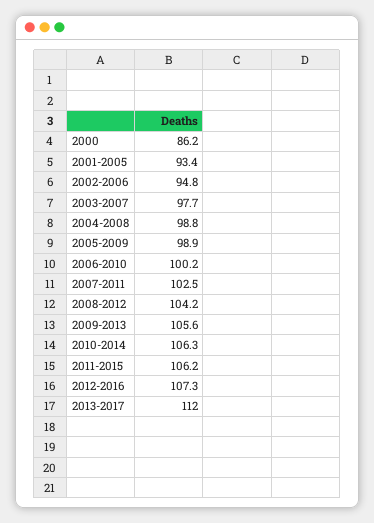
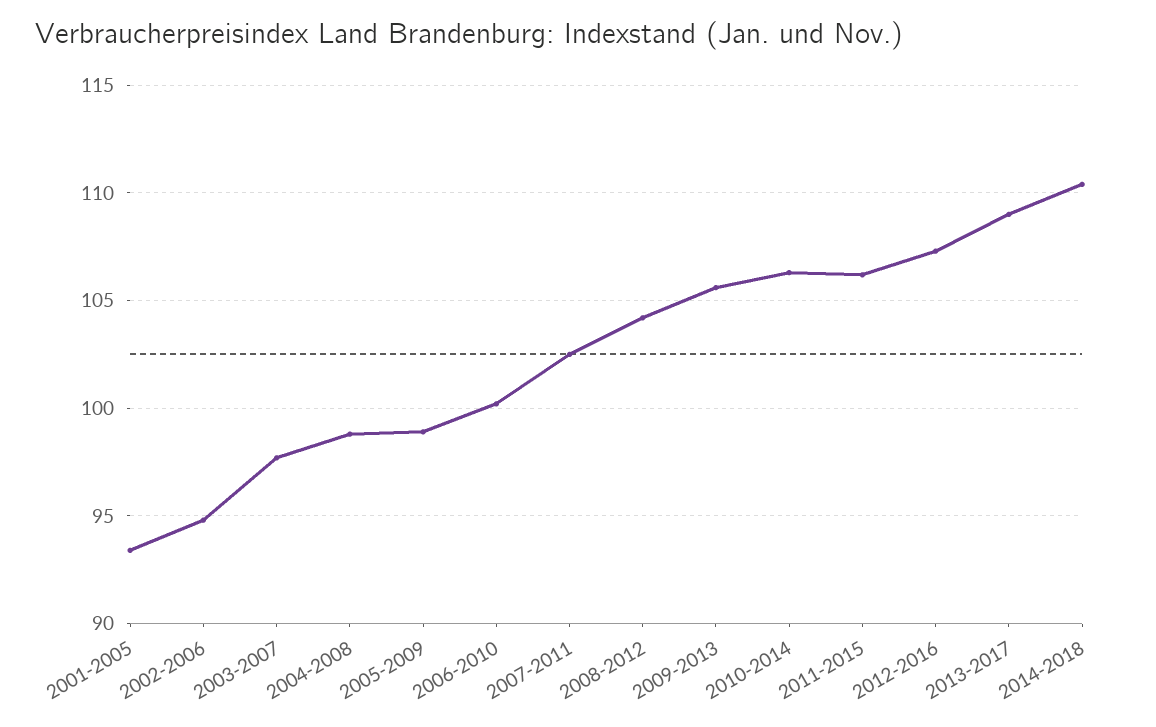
2000: 86.2 -> none
2013-2017: 112 -> 109
2014-2018: none -> 110.5

